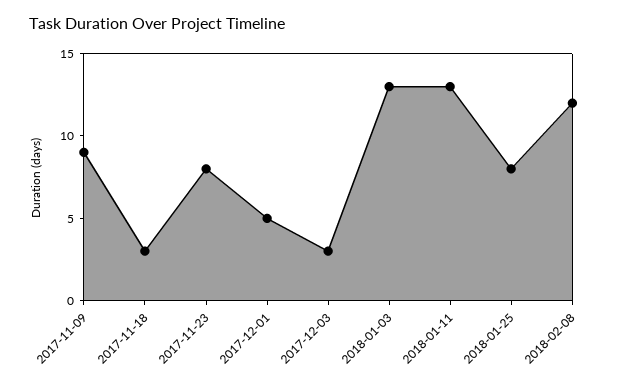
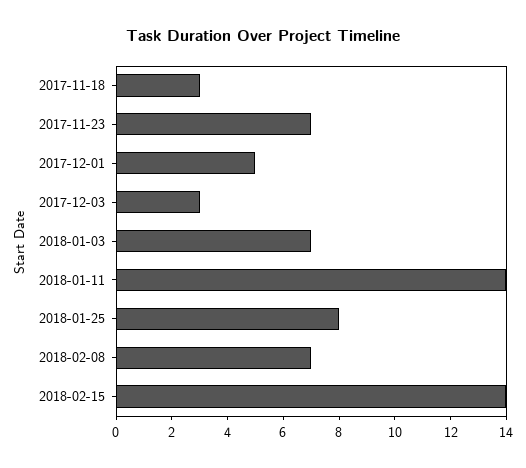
2017-11-09: 9 -> none
2017-11-23: 8 -> 7
2018-01-03: 13 -> 7
2018-01-11: 13 -> 14
2018-02-08: 12 -> 7
2018-02-15: none -> 14

